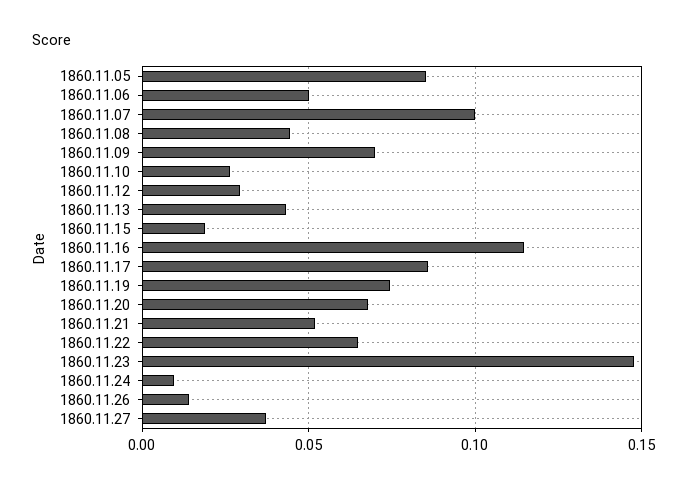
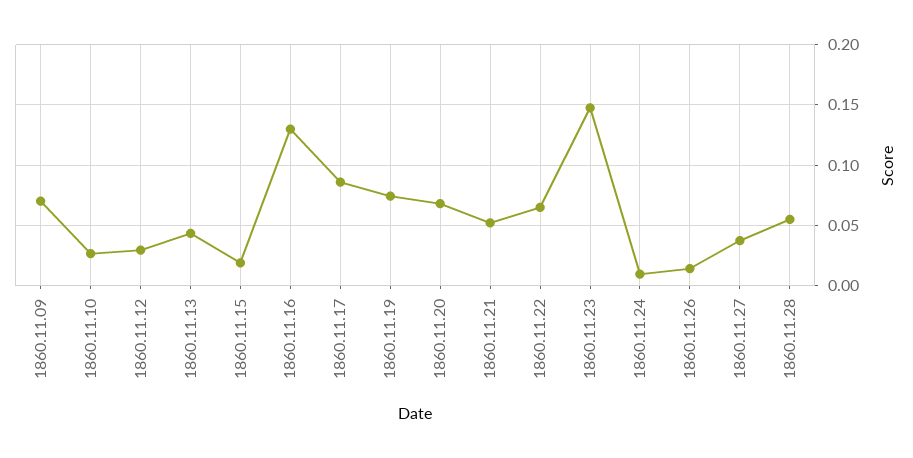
1860.11.05: 0.085 -> none
1860.11.06: 0.05 -> none
1860.11.07: 0.1 -> none
1860.11.08: 0.045 -> none
1860.11.16: 0.115 -> 0.13
1860.11.28: none -> 0.055

